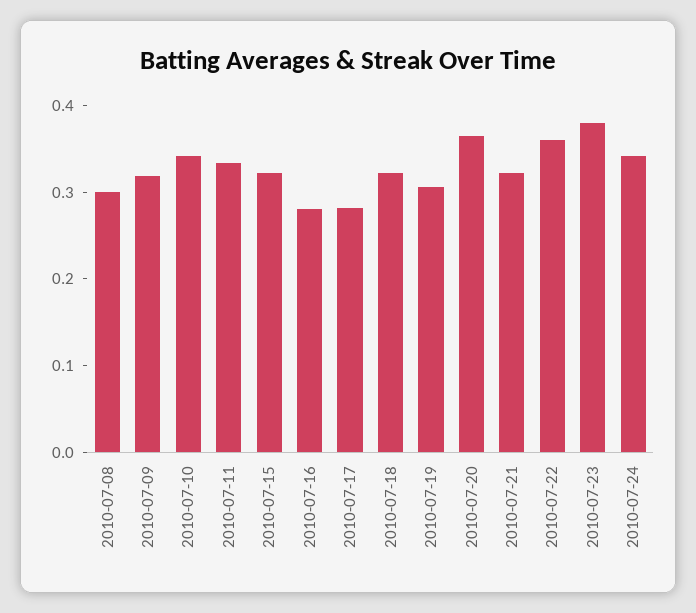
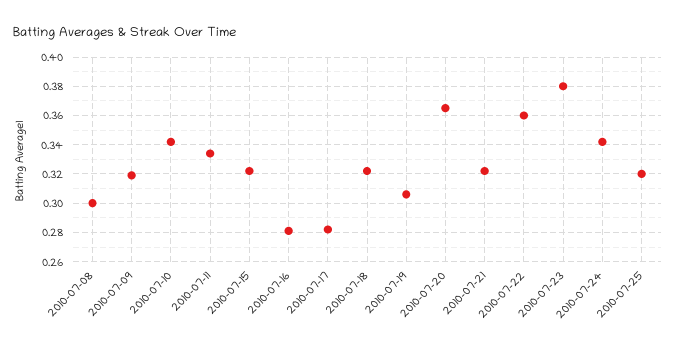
2010-07-25: none -> 0.32

